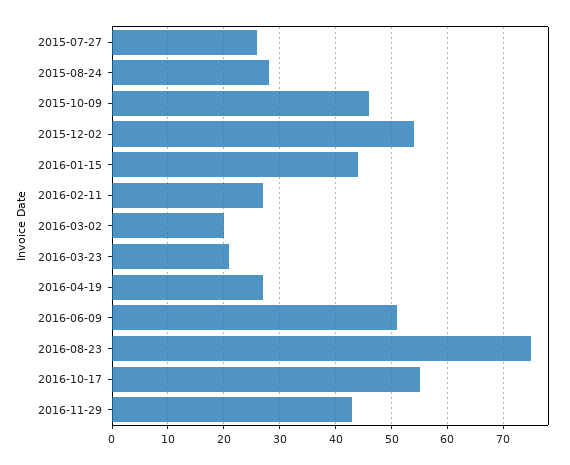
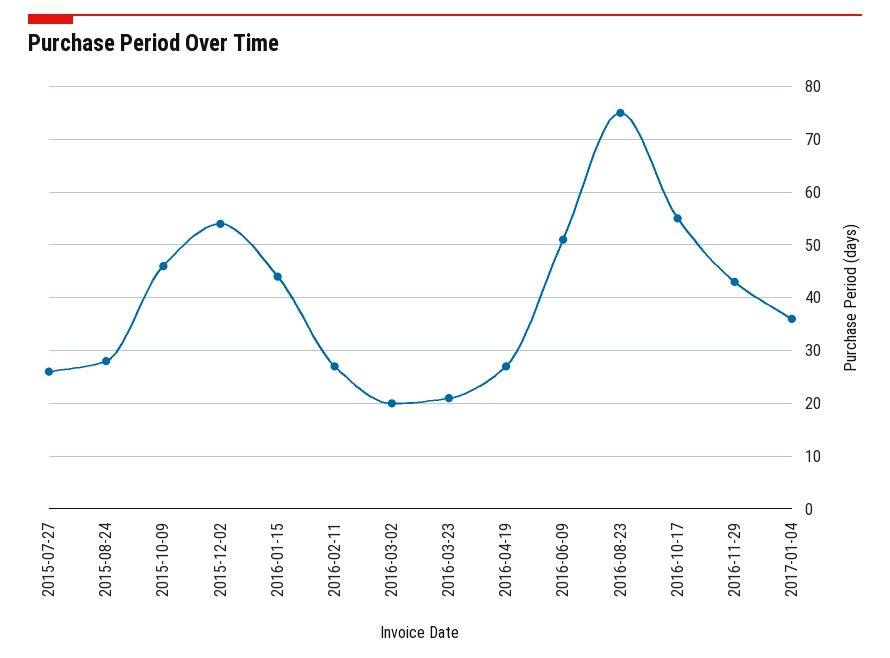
2017-01-04: none -> 35

